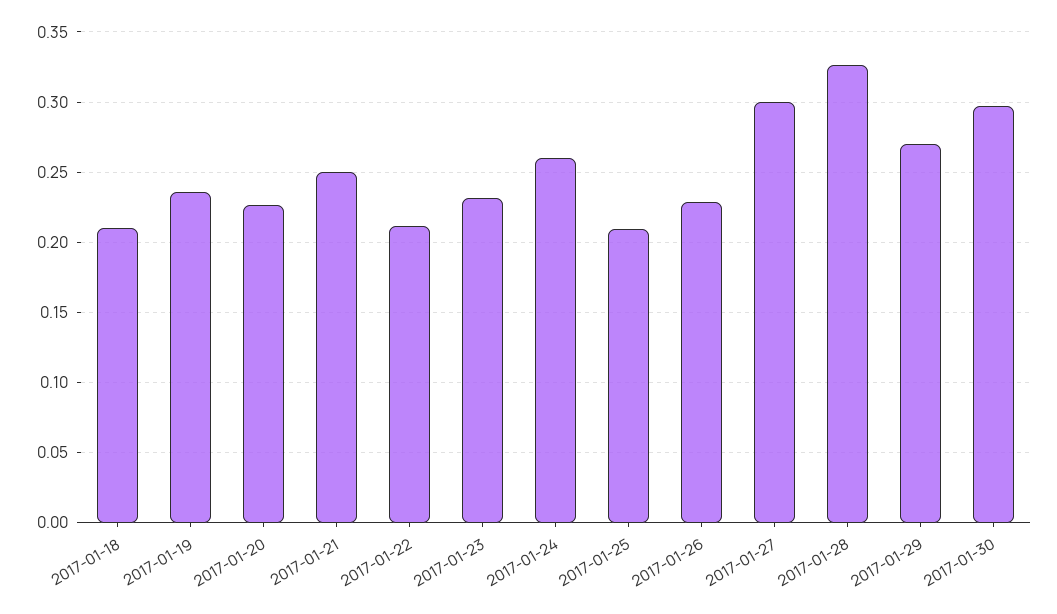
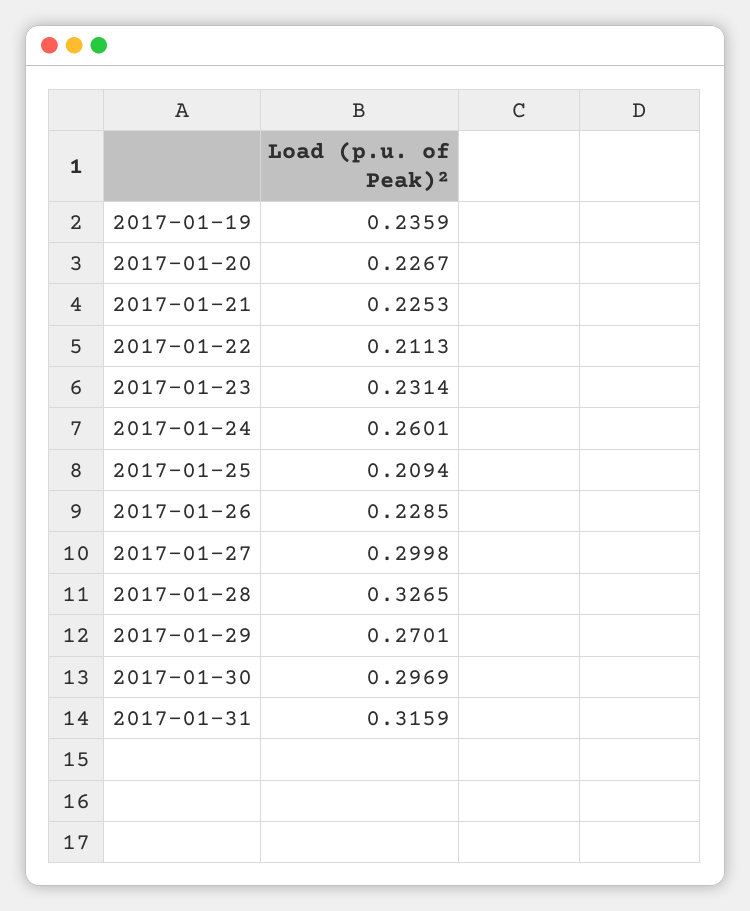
2017-01-18: 0.21 -> none
2017-01-21: 0.25 -> 0.2253
2017-01-31: none -> 0.3159

